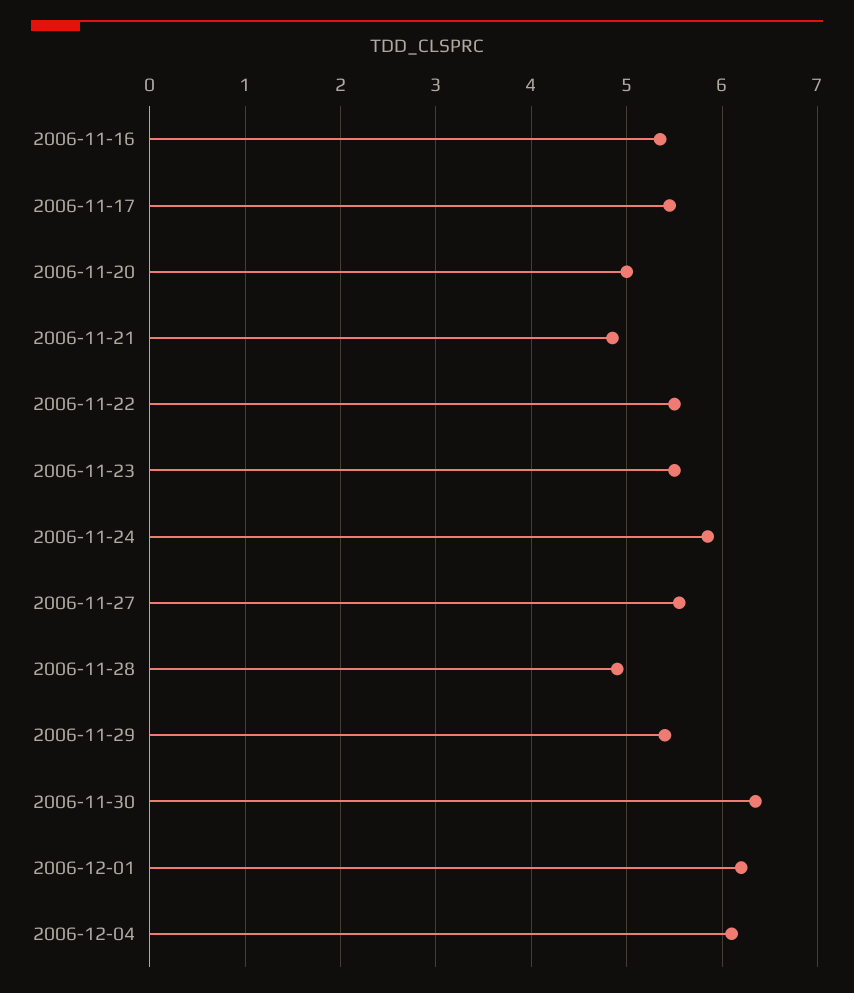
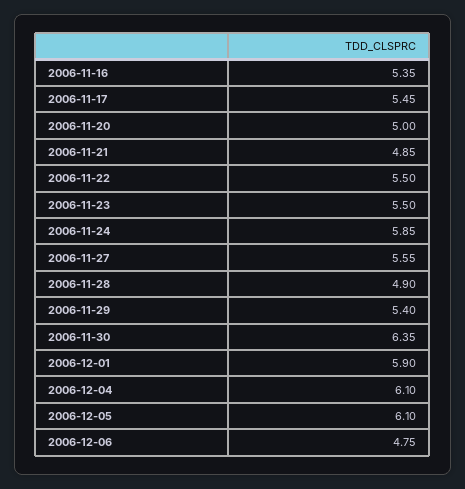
2006-12-01: 6.2 -> 5.9
2006-12-05: none -> 6.1
2006-12-06: none -> 4.75

